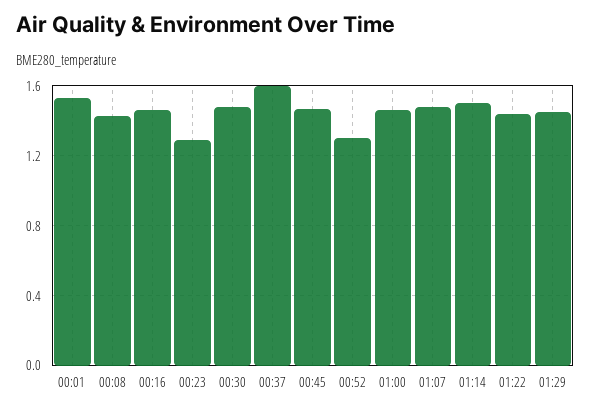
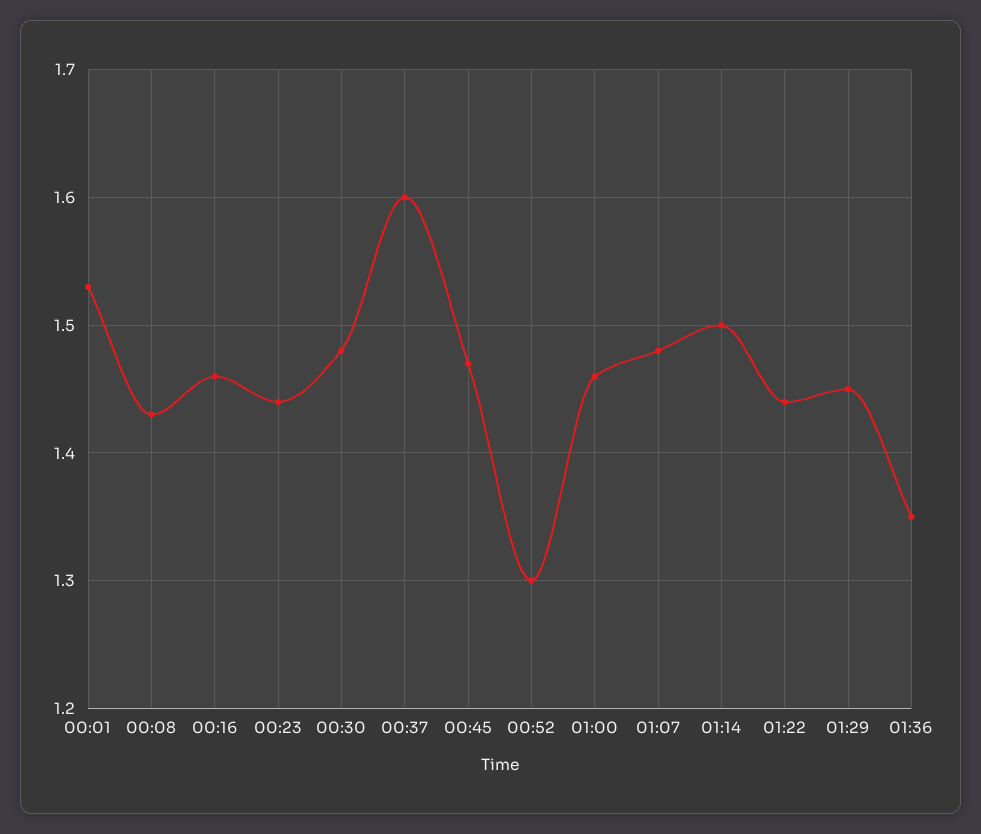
00:23: 1.3 -> 1.44
01:36: none -> 1.35

